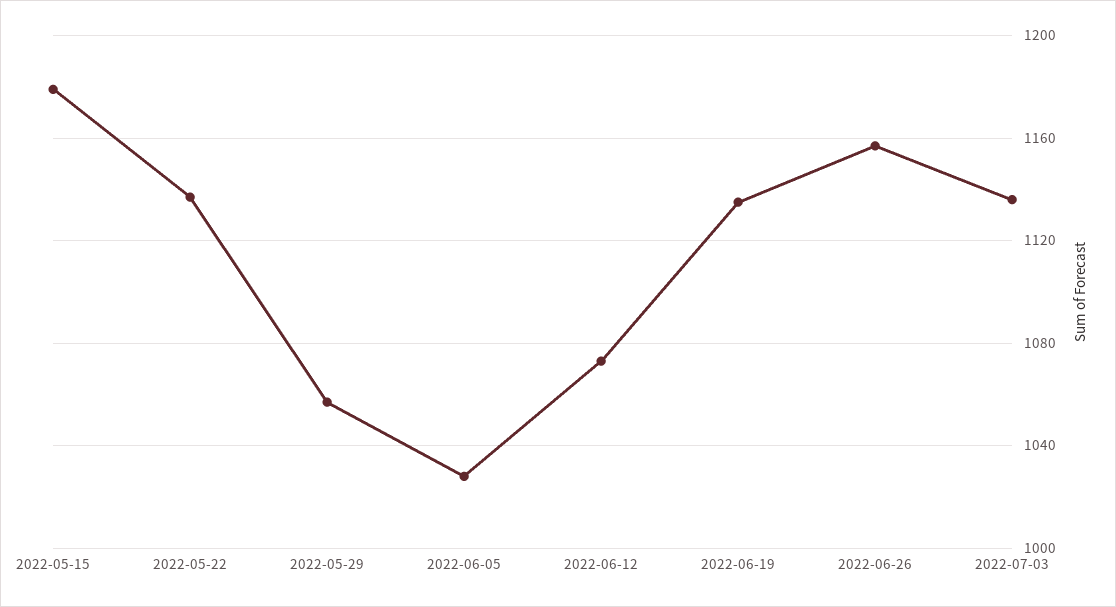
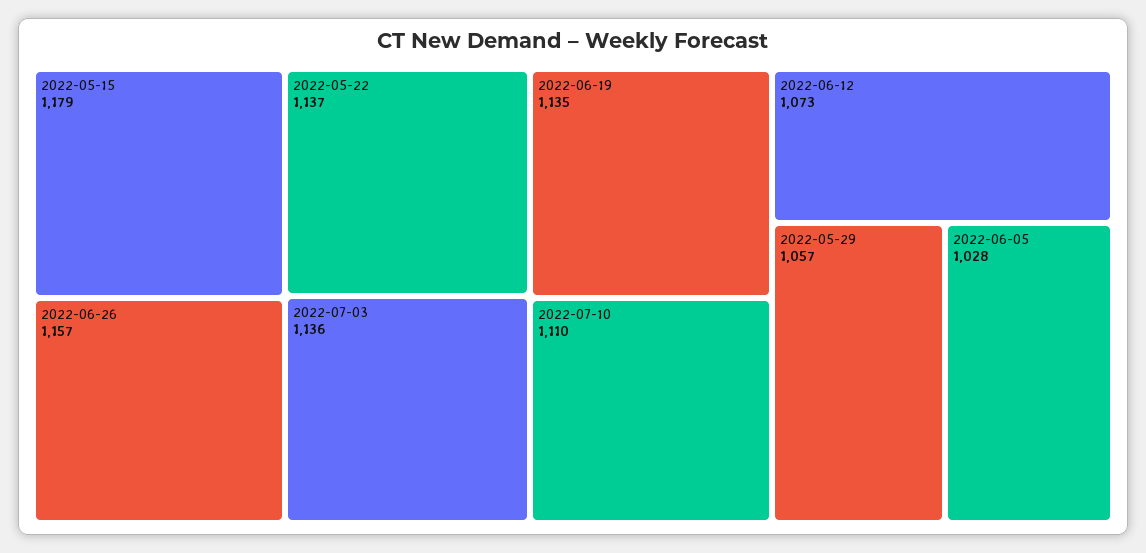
2022-07-10: none -> 1110

